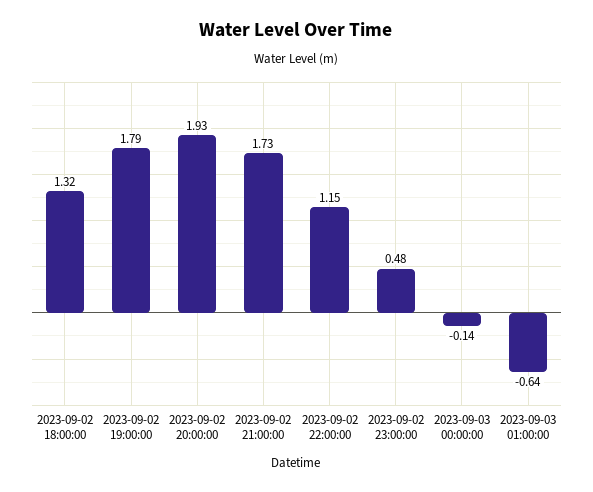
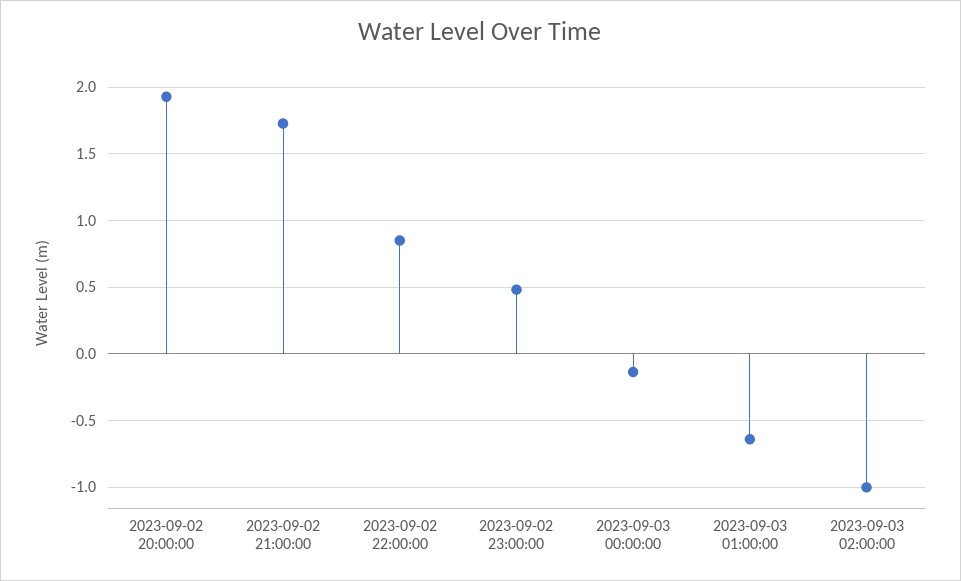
2023-09-02 18:00:00: 1.32 -> none
2023-09-02 19:00:00: 1.79 -> none
2023-09-02 22:00:00: 1.15 -> 0.85
2023-09-03 02:00:00: none -> -1

